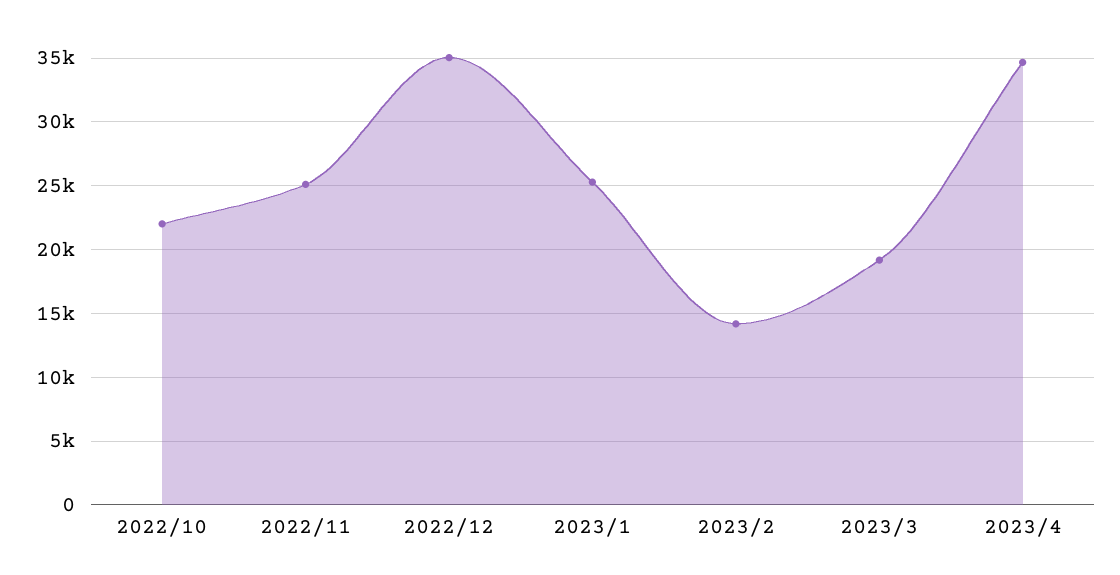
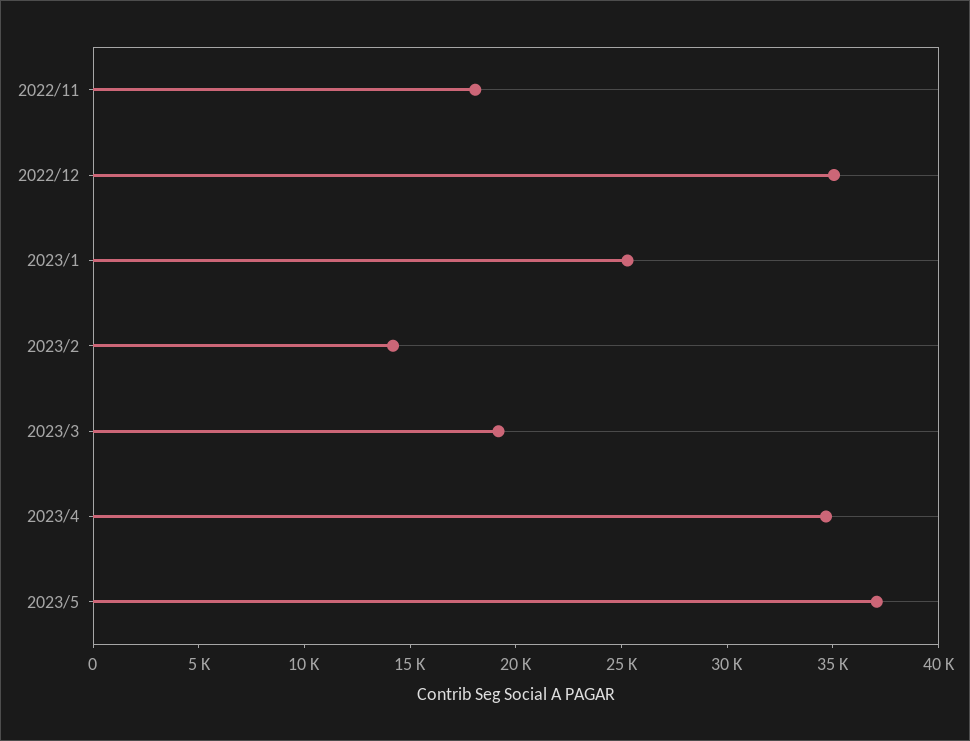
2022/10: 22000 -> none
2022/11: 25000 -> 18000
2023/5: none -> 37000

